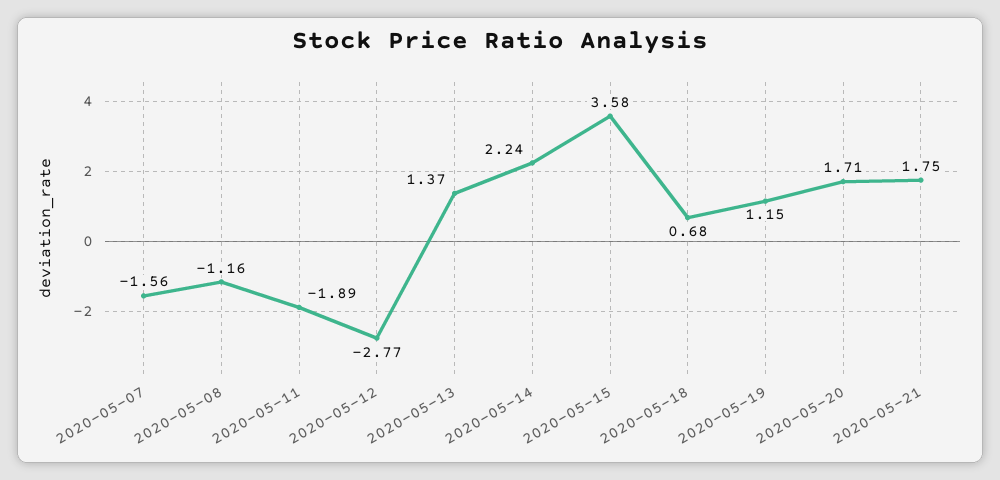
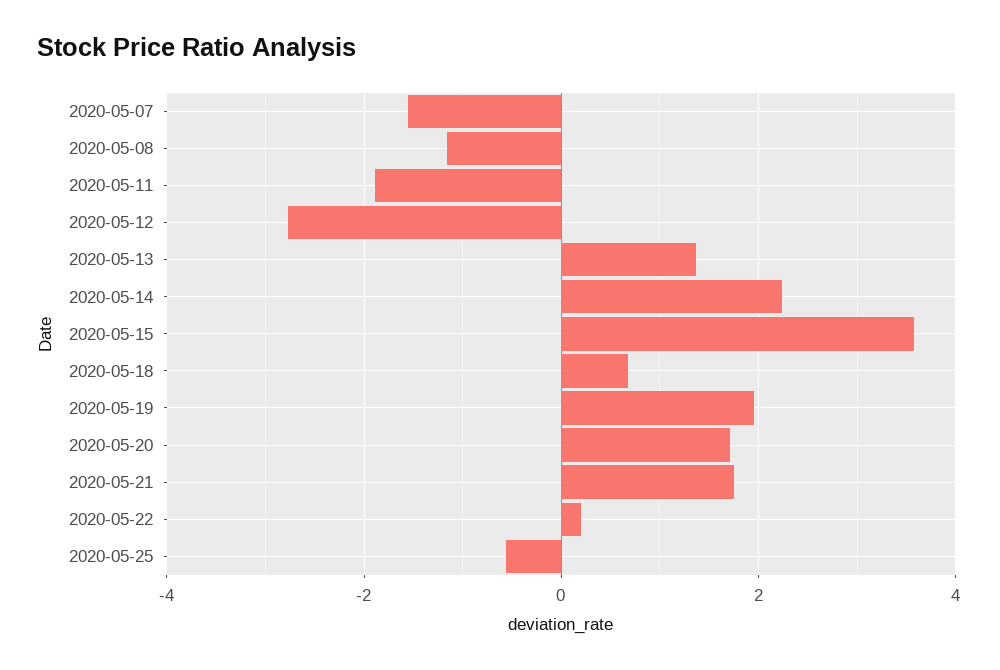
2020-05-19: 1.15 -> 2
2020-05-22: none -> 0.2
2020-05-25: none -> -0.6

